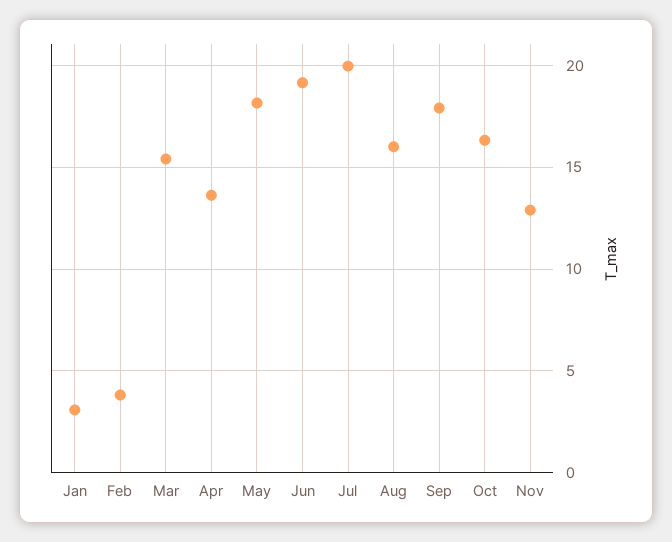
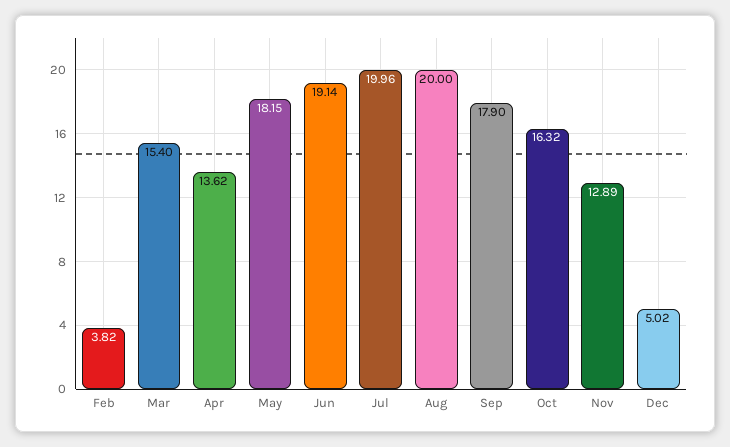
Jan: 3 -> none
Aug: 16 -> 20
Dec: none -> 5.02

